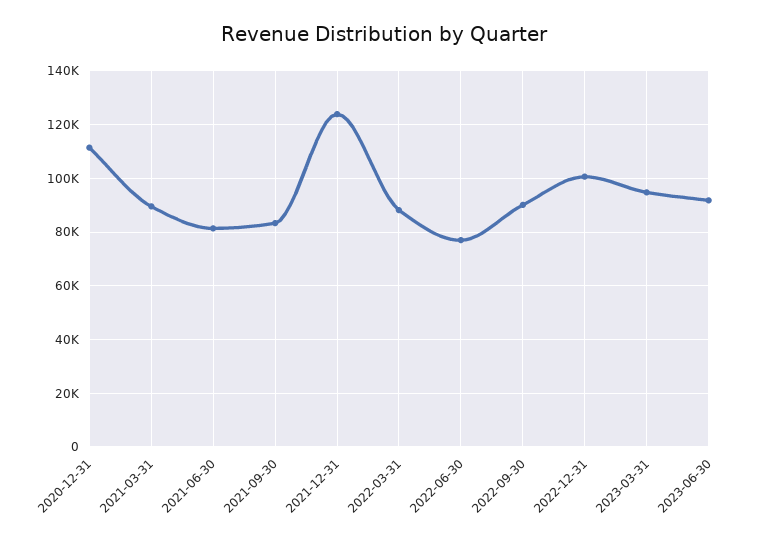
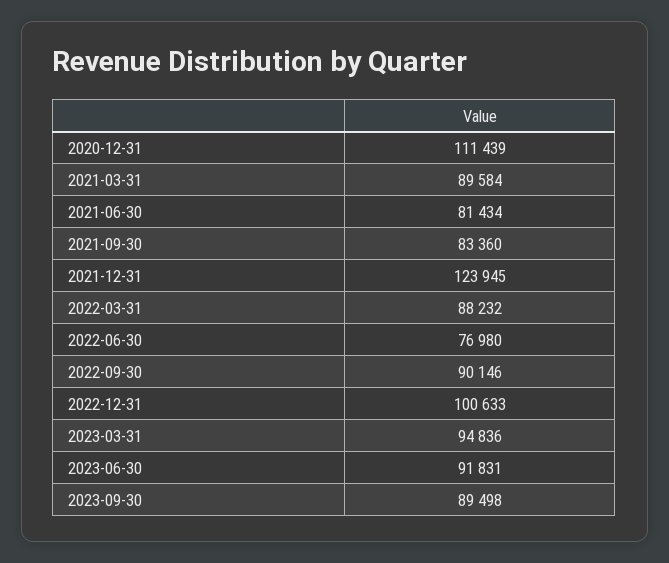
2023-09-30: none -> 89498

